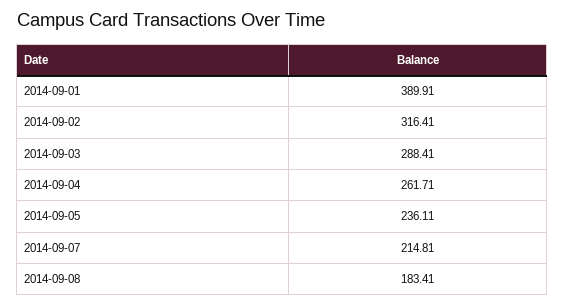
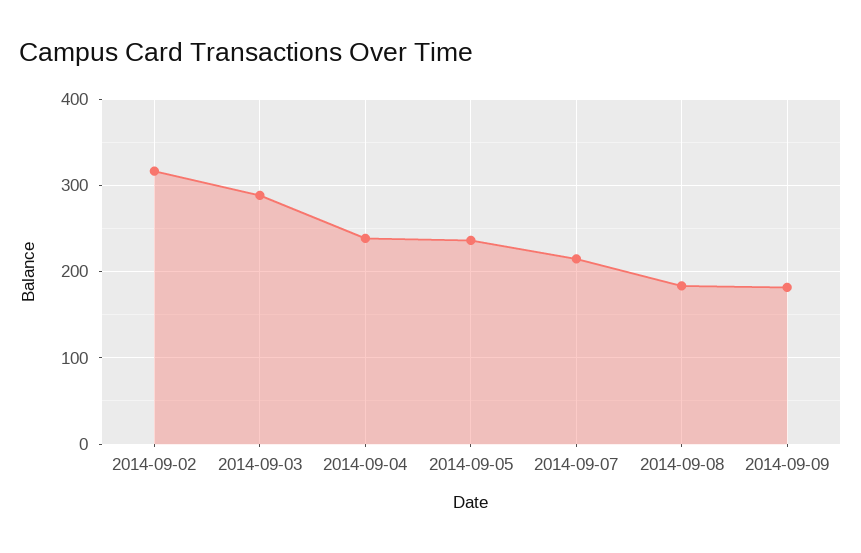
2014-09-01: 389.91 -> none
2014-09-04: 261.71 -> 240
2014-09-09: none -> 180

